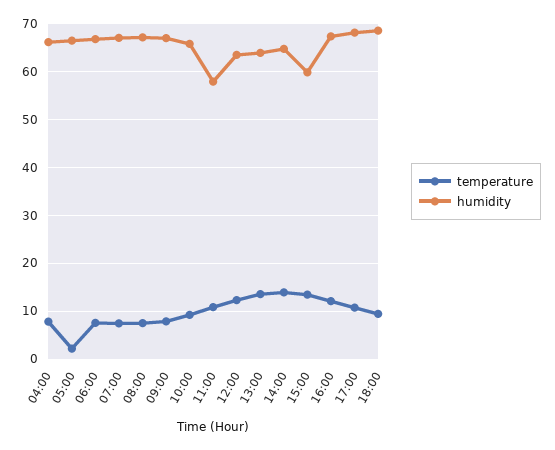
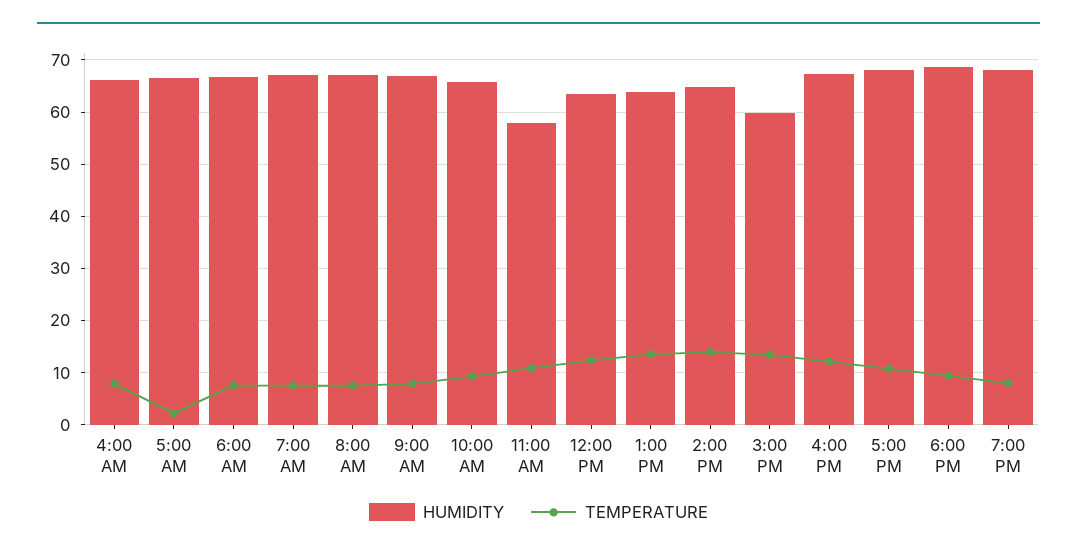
humidity, 7:00 PM: none -> 68
temperature, 7:00 PM: none -> 8

